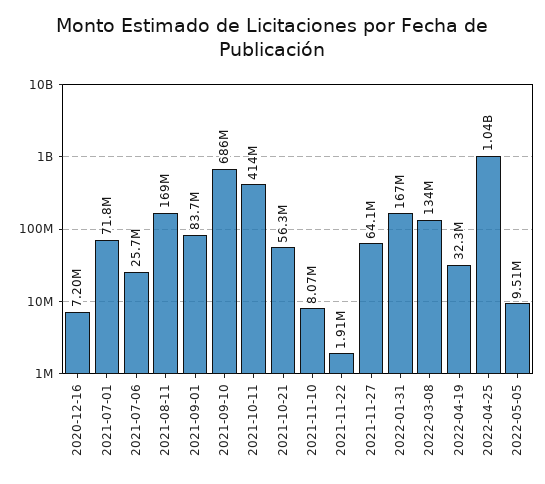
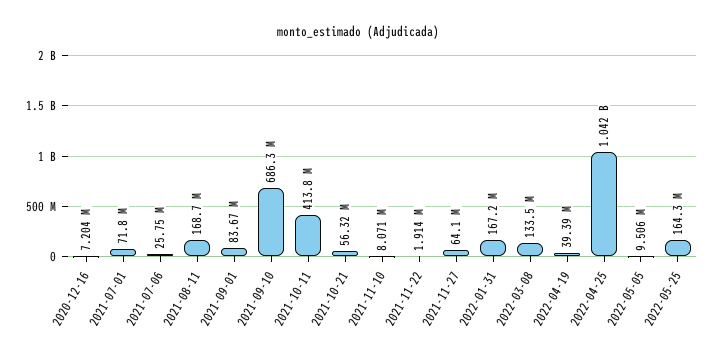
2022-04-19: 32300000 -> 39390000
2022-05-25: none -> 164300000

